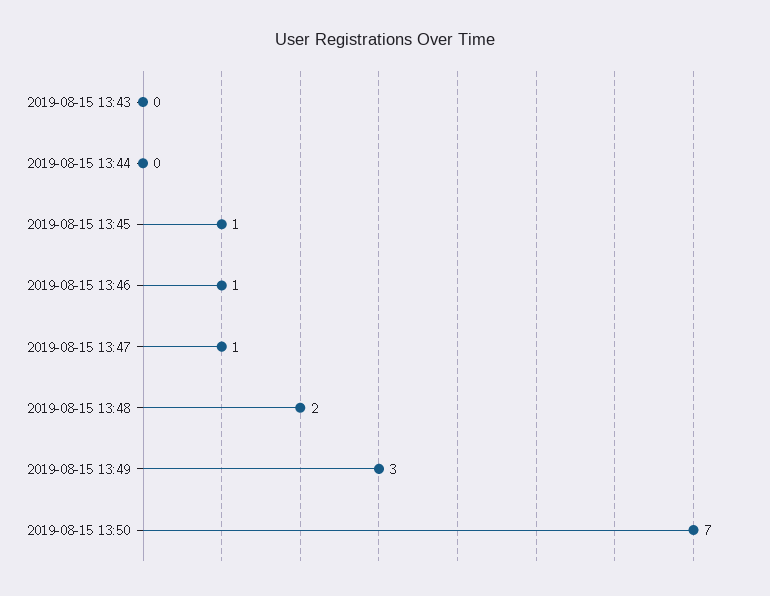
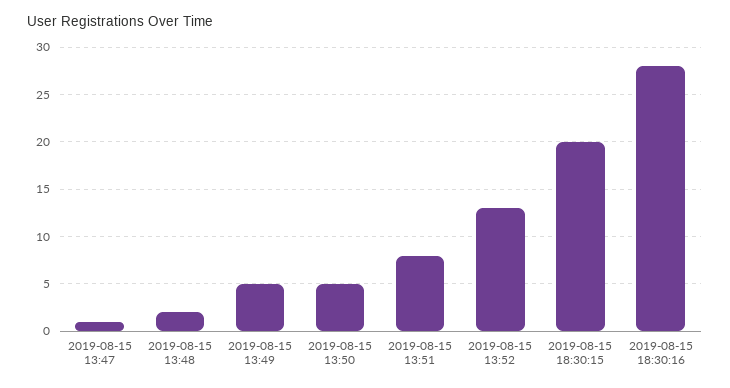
2019-08-15 13:43: 0 -> none
2019-08-15 13:44: 0 -> none
2019-08-15 13:45: 1 -> none
2019-08-15 13:46: 1 -> none
2019-08-15 13:49: 3 -> 5
2019-08-15 13:50: 7 -> 5
2019-08-15 13:51: none -> 8
2019-08-15 13:52: none -> 13
2019-08-15 18:30:15: none -> 20
2019-08-15 18:30:16: none -> 28

